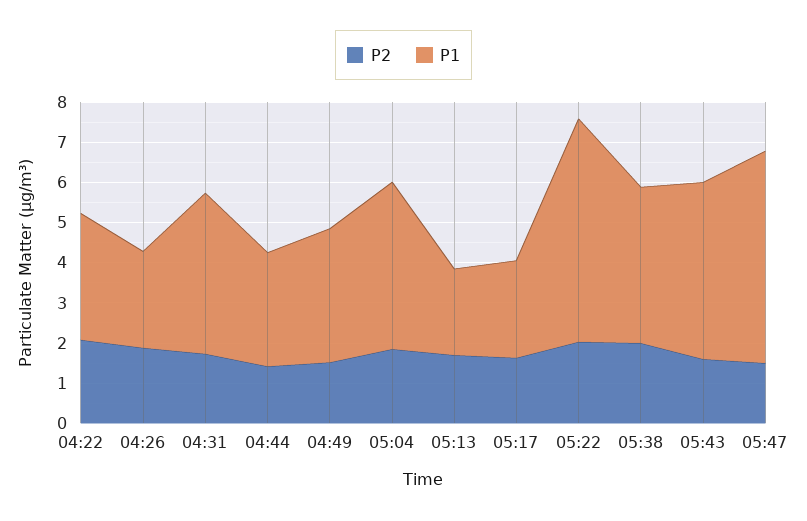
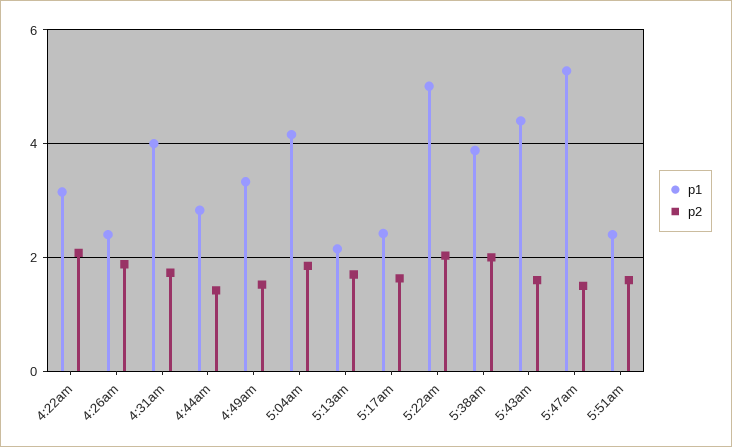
P1, 05:22: 5.6 -> 5
P1, 5:51am: none -> 2.4
P2, 5:51am: none -> 1.6

